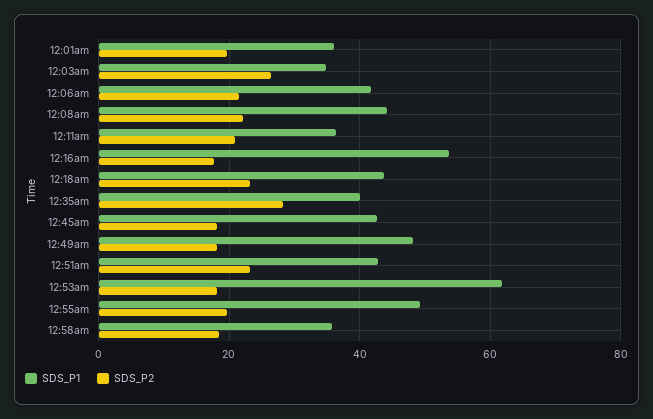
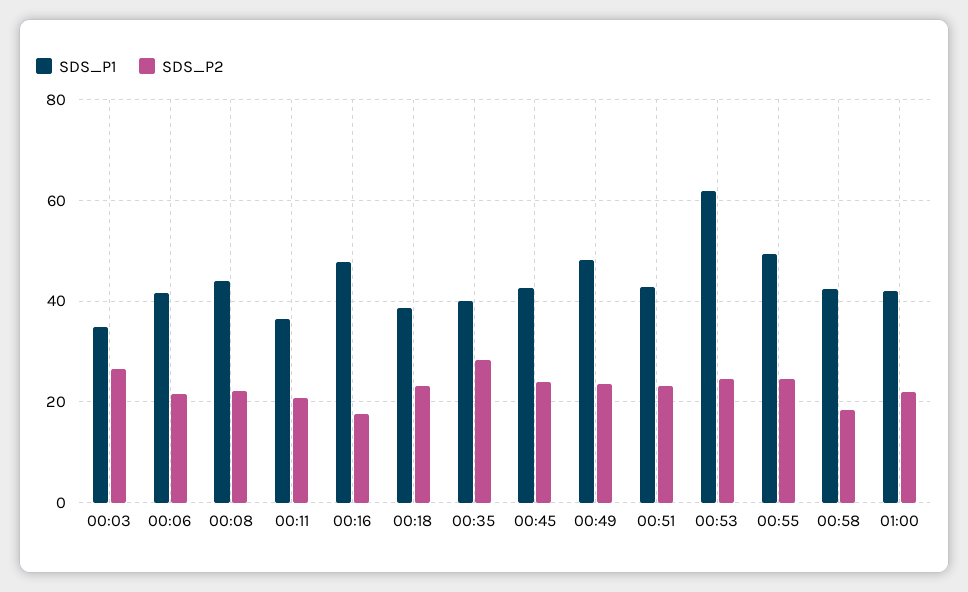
SDS_P1, 12:01am: 36 -> none
SDS_P2, 12:01am: 20 -> none
SDS_P1, 12:16am: 54 -> 48
SDS_P1, 12:18am: 44 -> 38
SDS_P2, 12:45am: 18 -> 24
SDS_P2, 12:49am: 18 -> 24
SDS_P2, 12:53am: 18 -> 24
SDS_P2, 12:55am: 20 -> 24
SDS_P1, 12:58am: 36 -> 42
SDS_P1, 01:00: none -> 42
SDS_P2, 01:00: none -> 22

